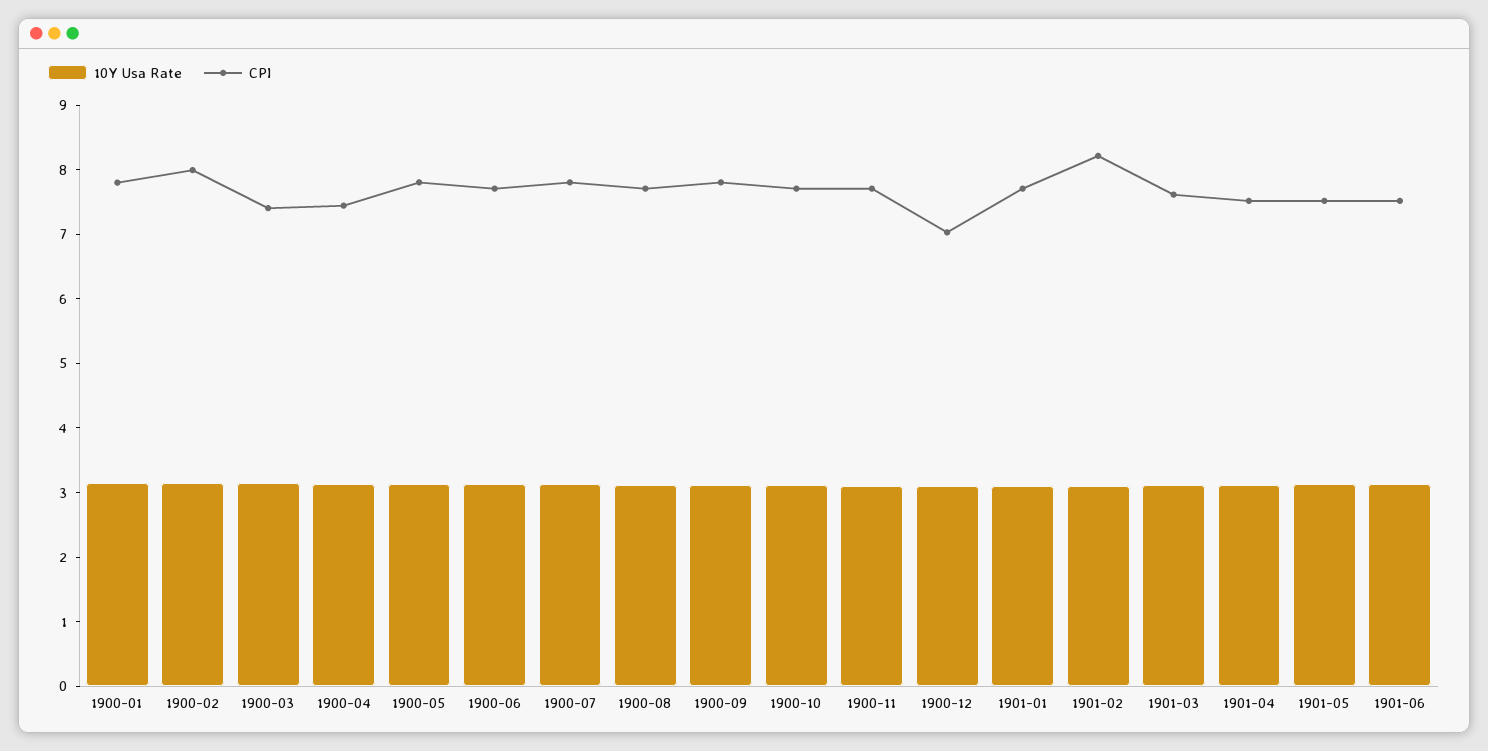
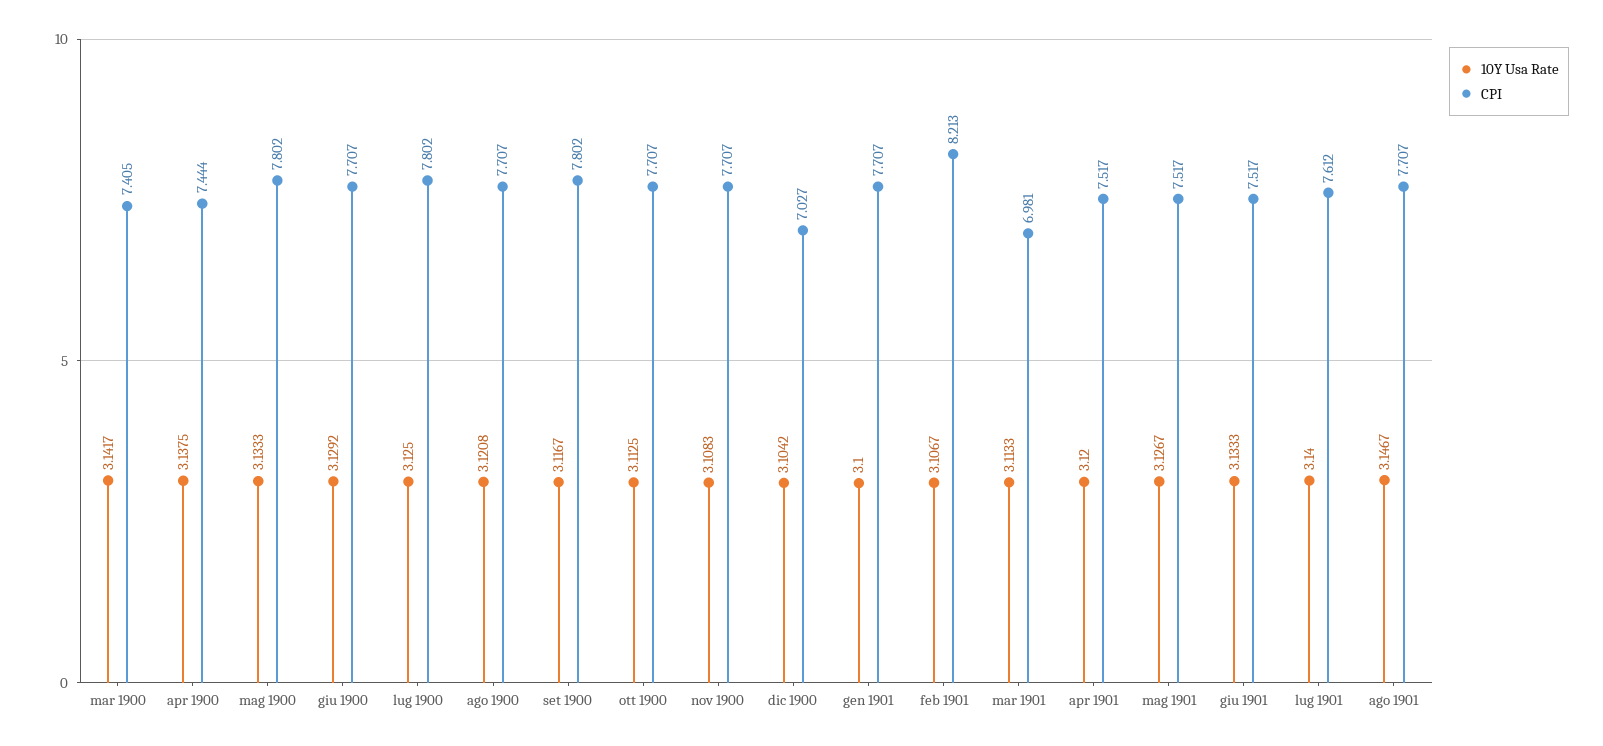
10Y Usa Rate, 1900-01: 3.2 -> none
CPI, 1900-01: 7.8 -> none
10Y Usa Rate, 1900-02: 3.2 -> none
CPI, 1900-02: 8 -> none
CPI, 1901-03: 7.6 -> 6.981
10Y Usa Rate, lug 1901: none -> 3.14
CPI, lug 1901: none -> 7.612
10Y Usa Rate, ago 1901: none -> 3.1467
CPI, ago 1901: none -> 7.707

